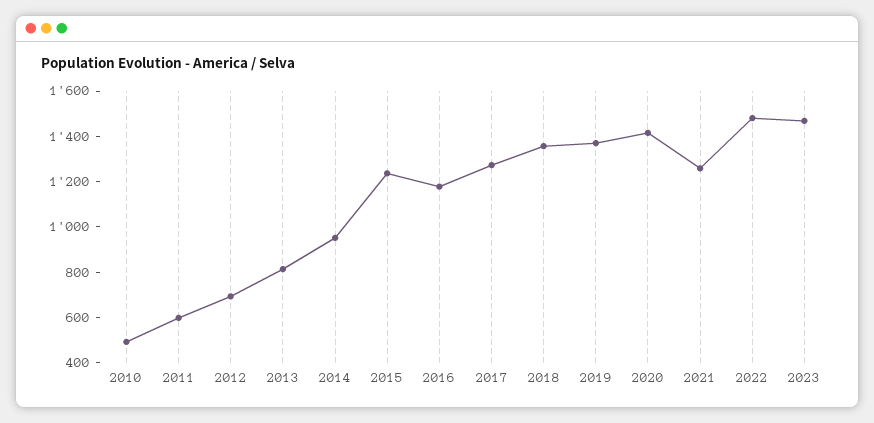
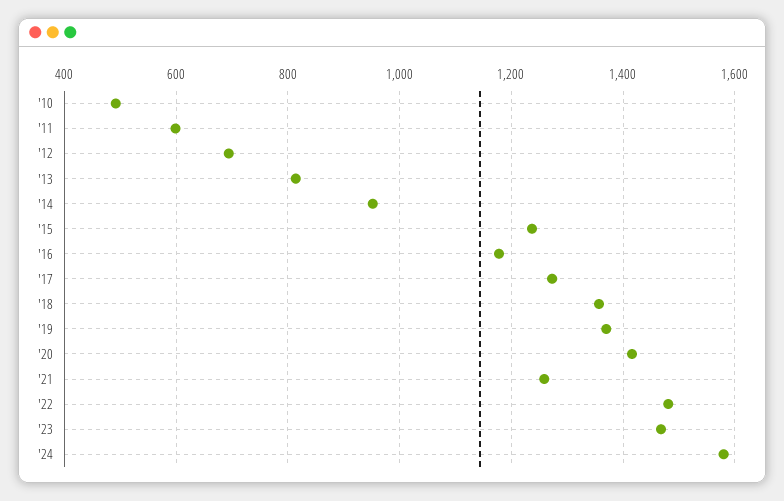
'24: none -> 1580

